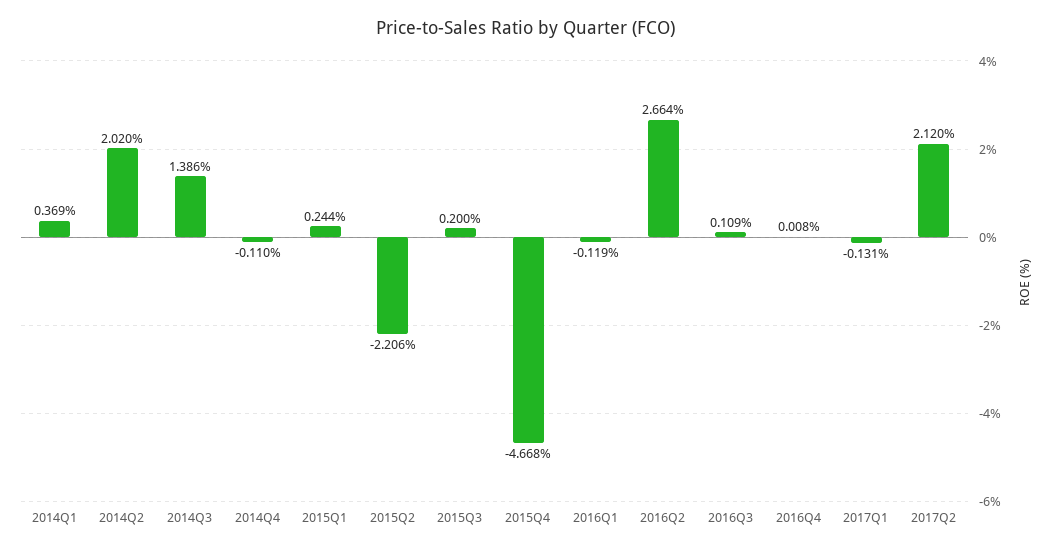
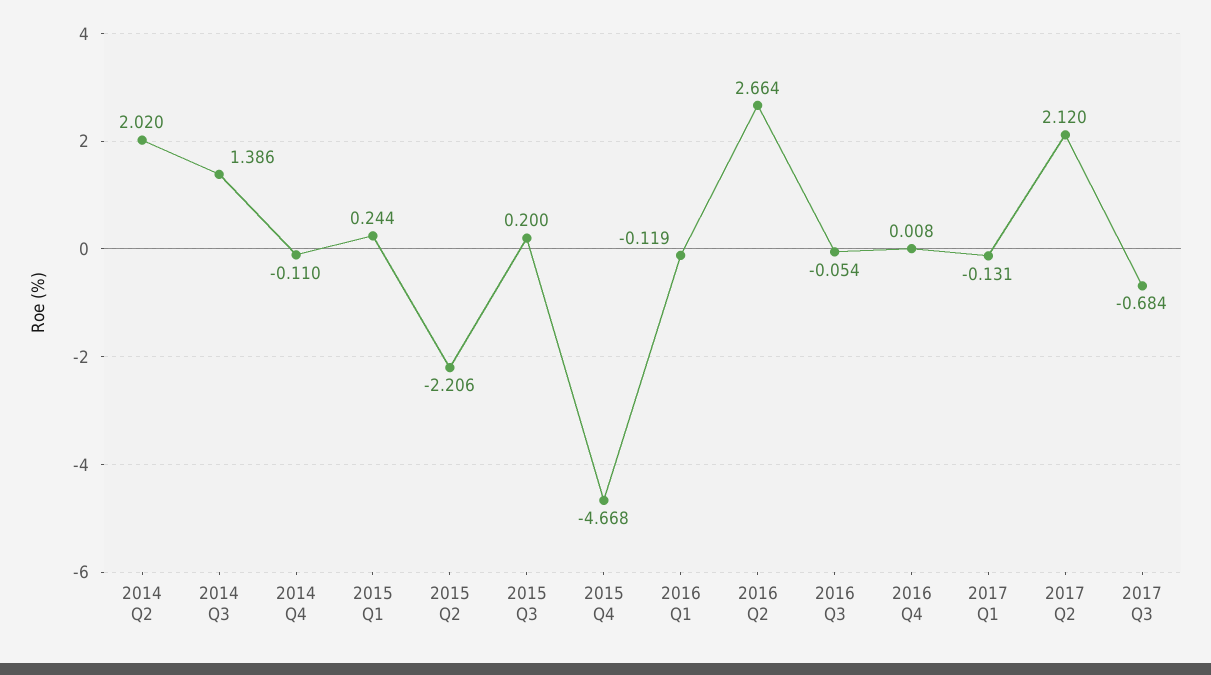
2014Q1: 0.369 -> none
2016Q3: 0.109 -> -0.054
2017 Q3: none -> -0.684

